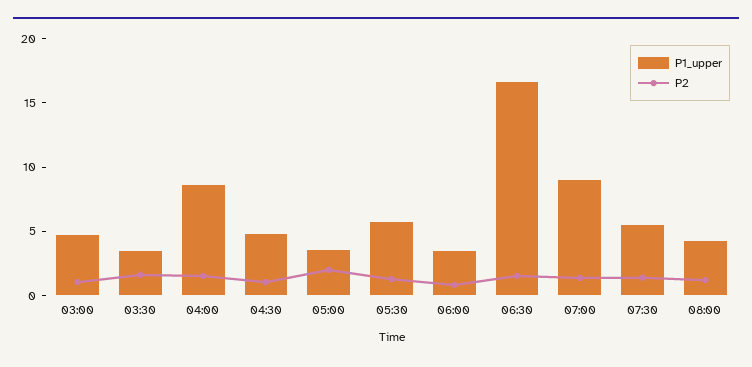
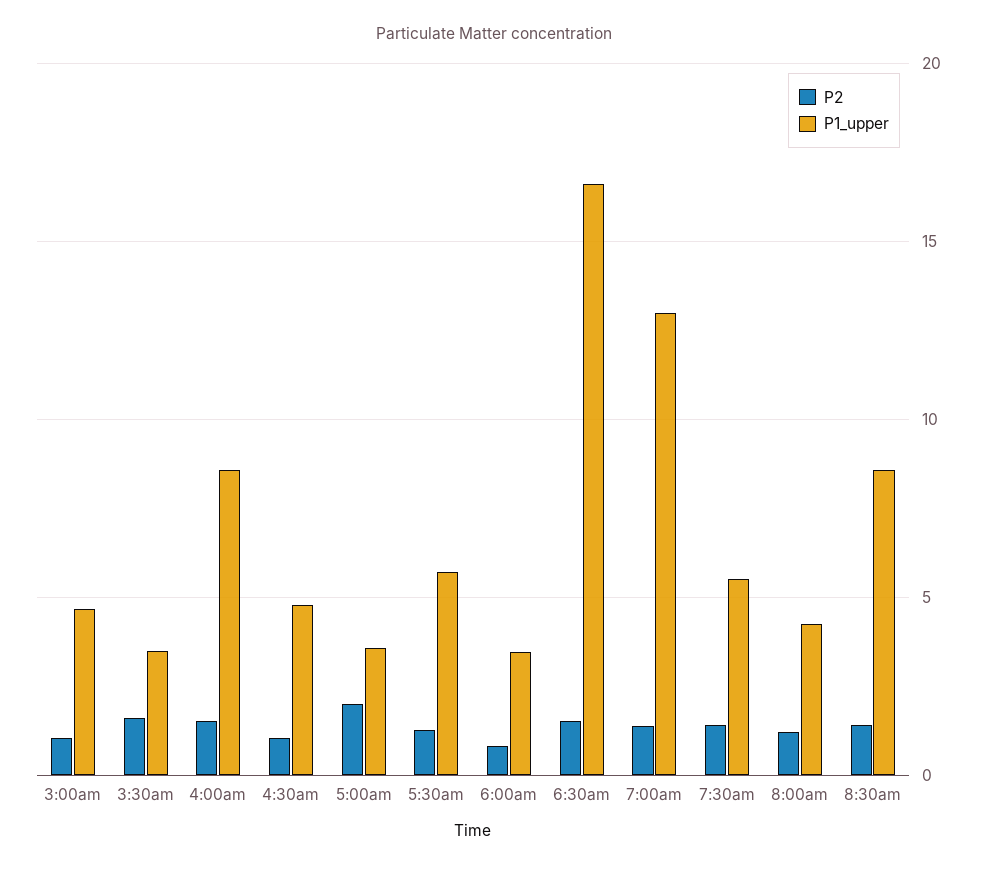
P1_upper, 07:00: 9 -> 13
P2, 8:30am: none -> 1.5
P1_upper, 8:30am: none -> 8.5

